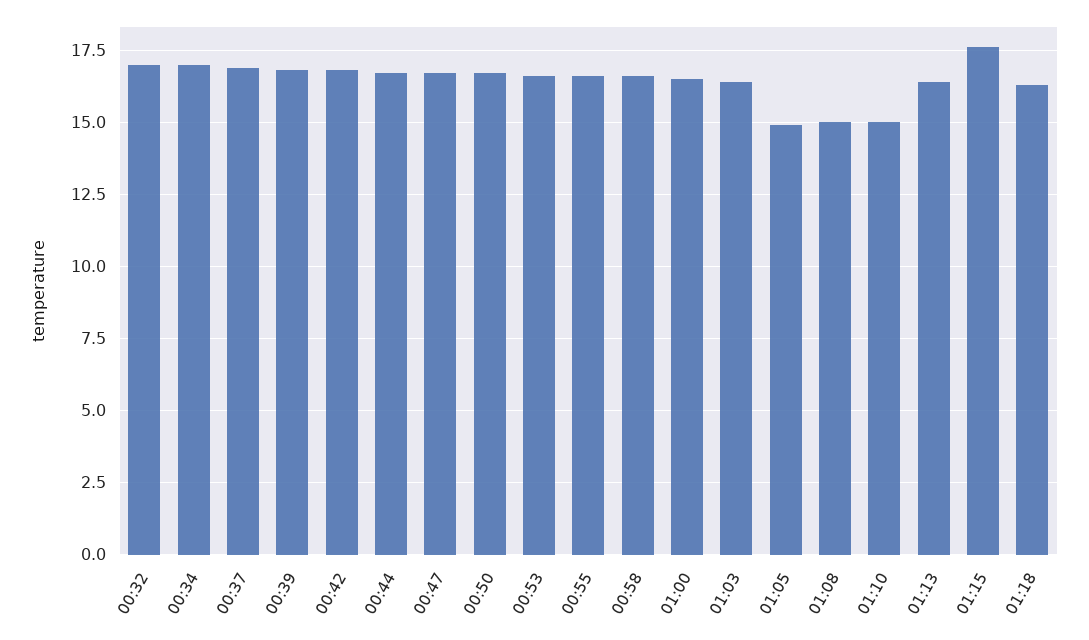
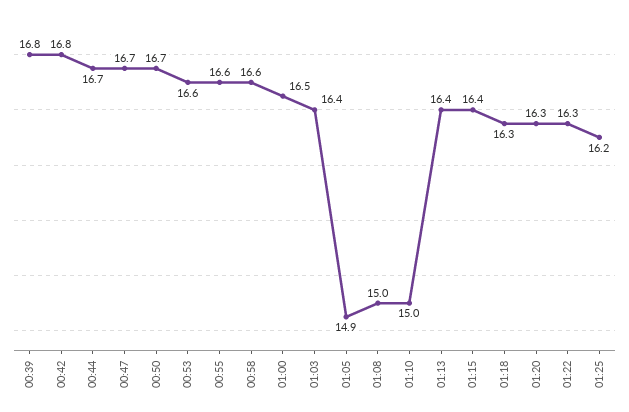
00:32: 17 -> none
00:34: 17 -> none
00:37: 17 -> none
01:15: 17.5 -> 16.4
01:20: none -> 16.3
01:22: none -> 16.3
01:25: none -> 16.2

